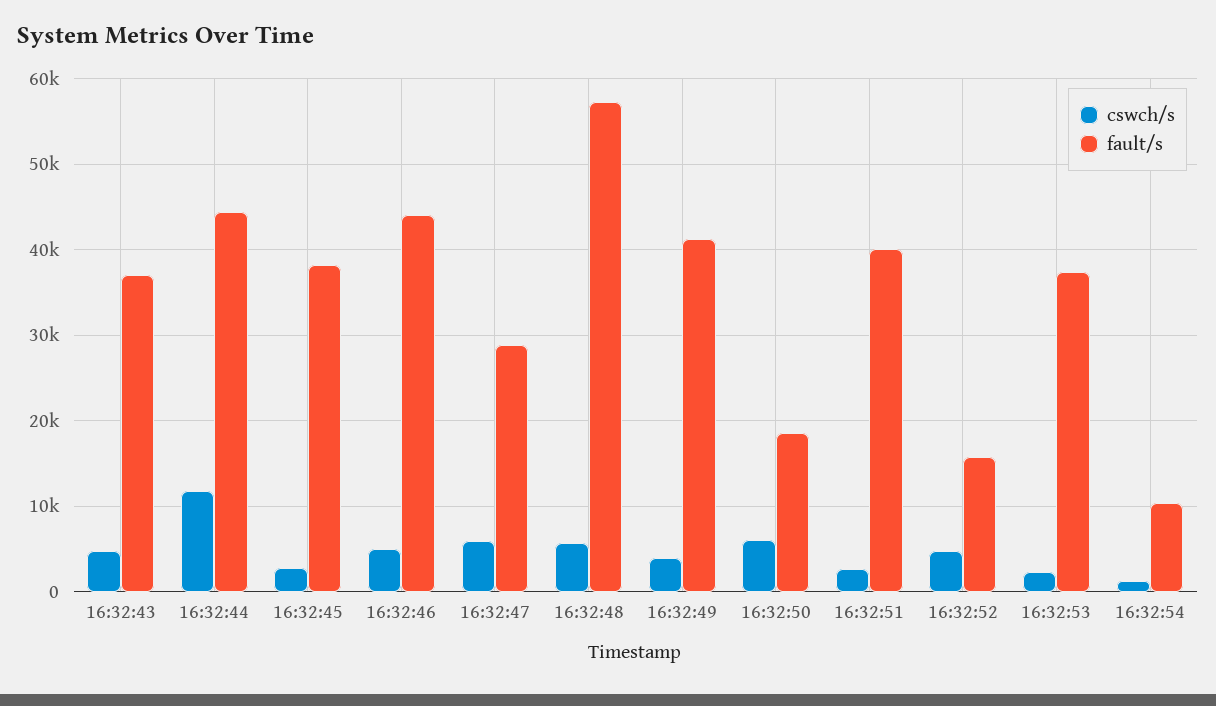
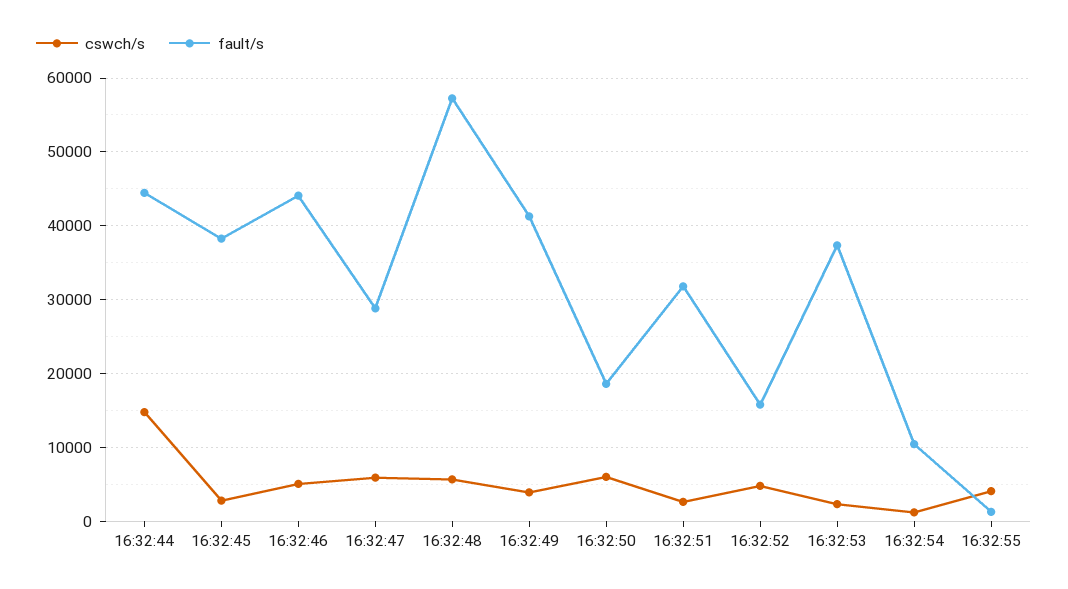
cswch/s, 16:32:43: 5000 -> none
fault/s, 16:32:43: 37000 -> none
cswch/s, 16:32:44: 12000 -> 15000
fault/s, 16:32:51: 40000 -> 32000
cswch/s, 16:32:55: none -> 4000
fault/s, 16:32:55: none -> 1000

